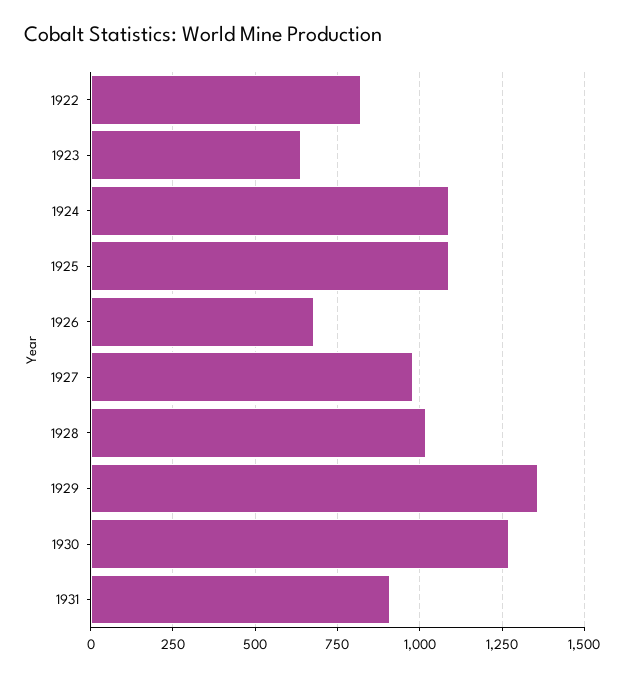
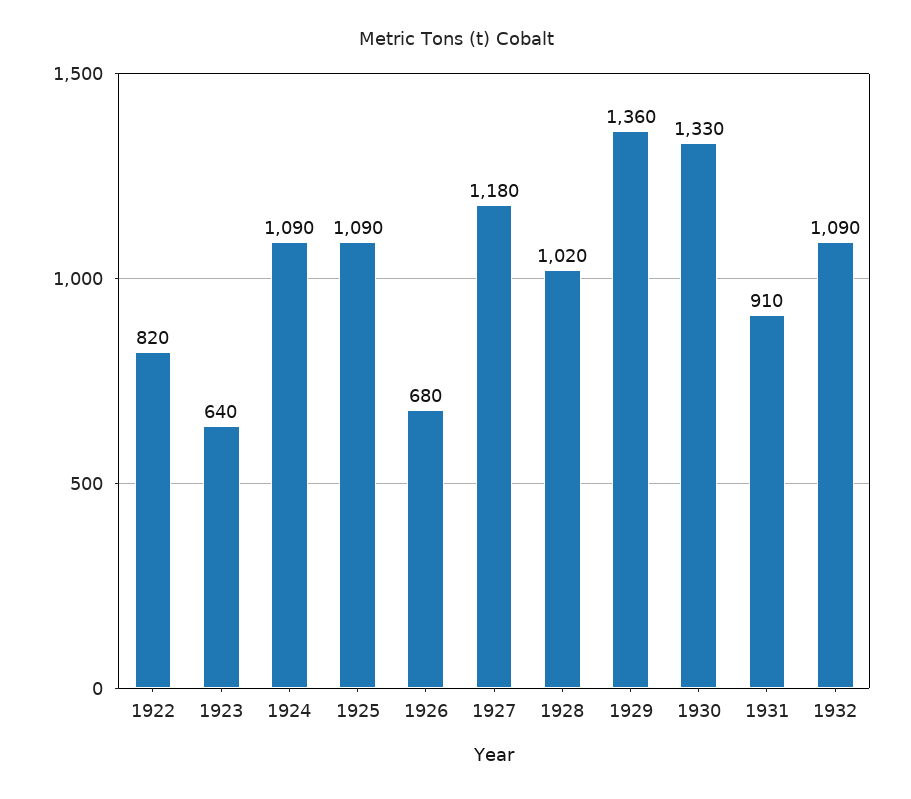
1927: 975 -> 1180
1930: 1275 -> 1330
1932: none -> 1090

